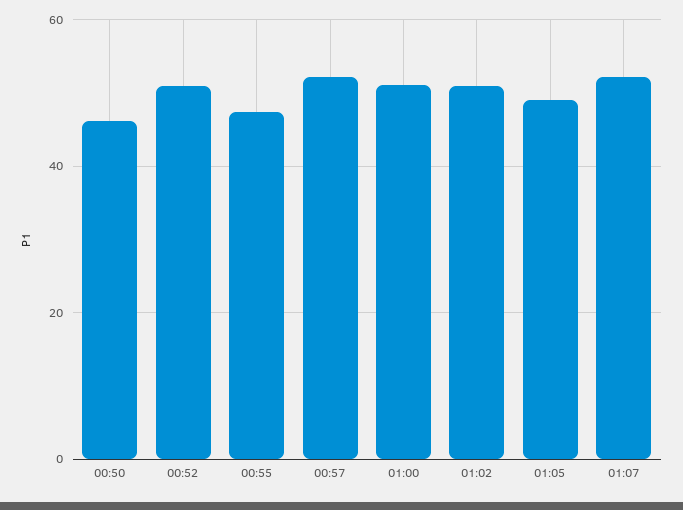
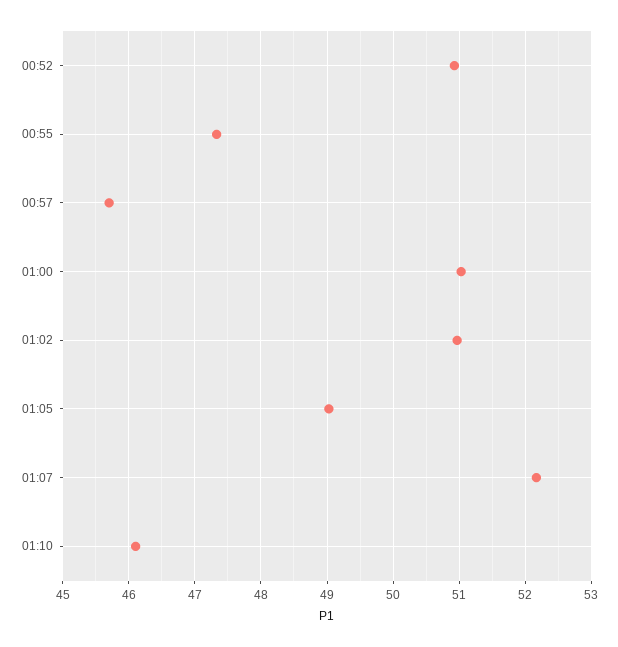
00:50: 46 -> none
00:57: 52 -> 45.7
01:10: none -> 46.1

